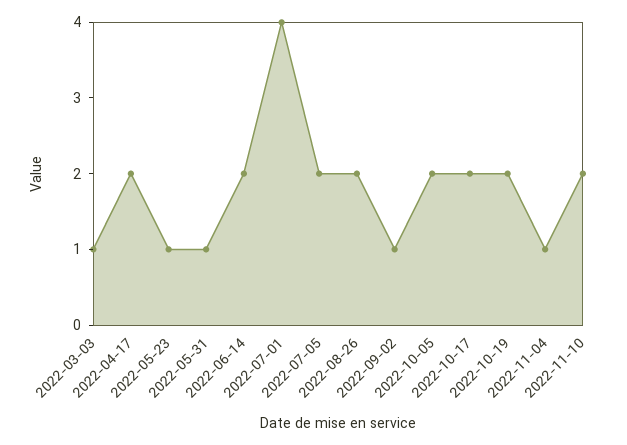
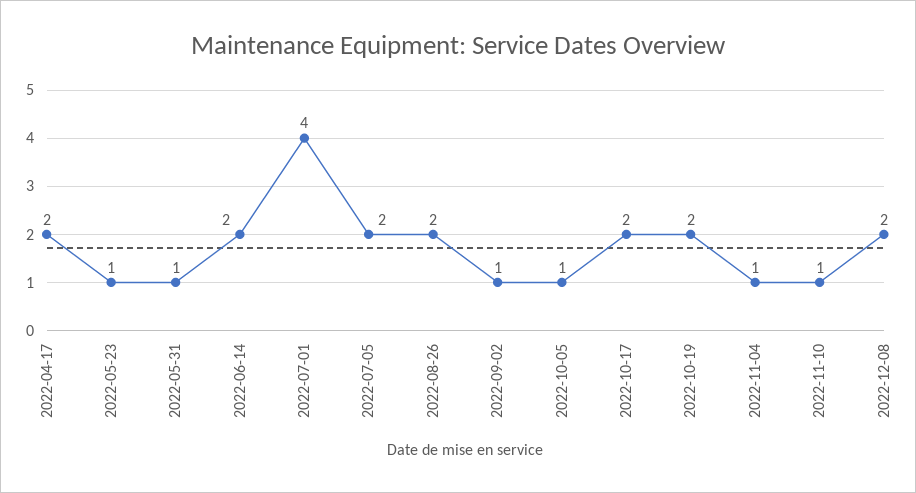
2022-03-03: 1 -> none
2022-10-05: 2 -> 1
2022-11-10: 2 -> 1
2022-12-08: none -> 2

